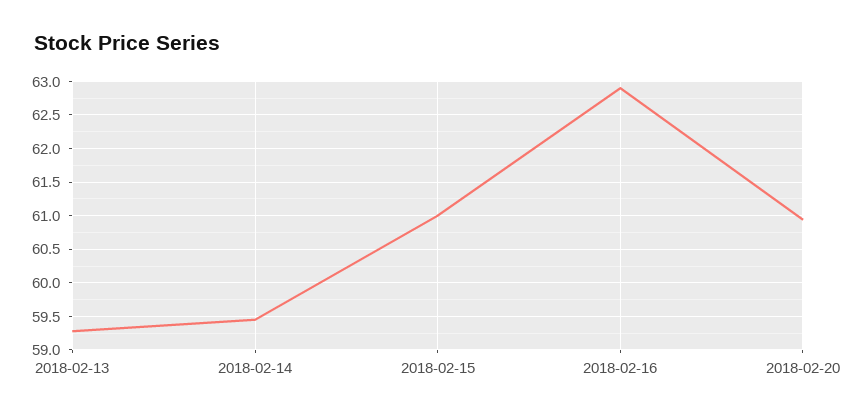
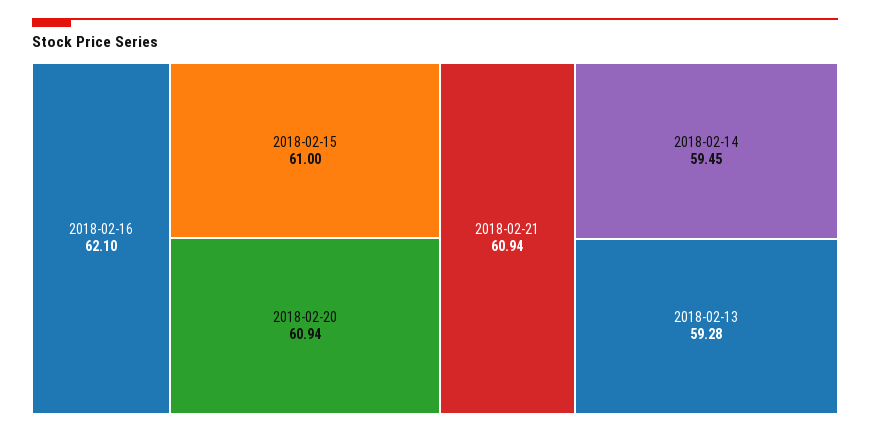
2018-02-16: 62.9 -> 62.1
2018-02-21: none -> 60.94

